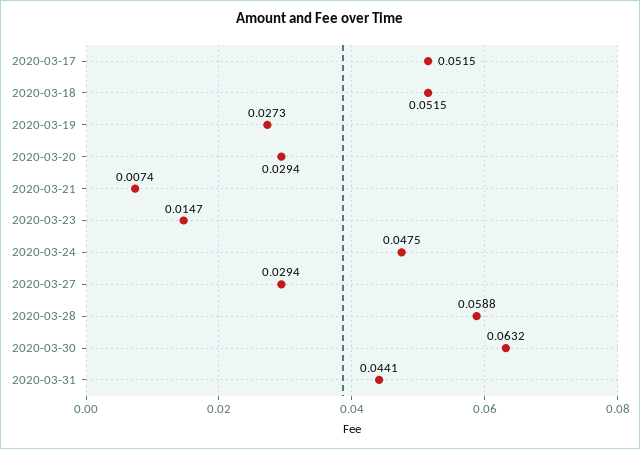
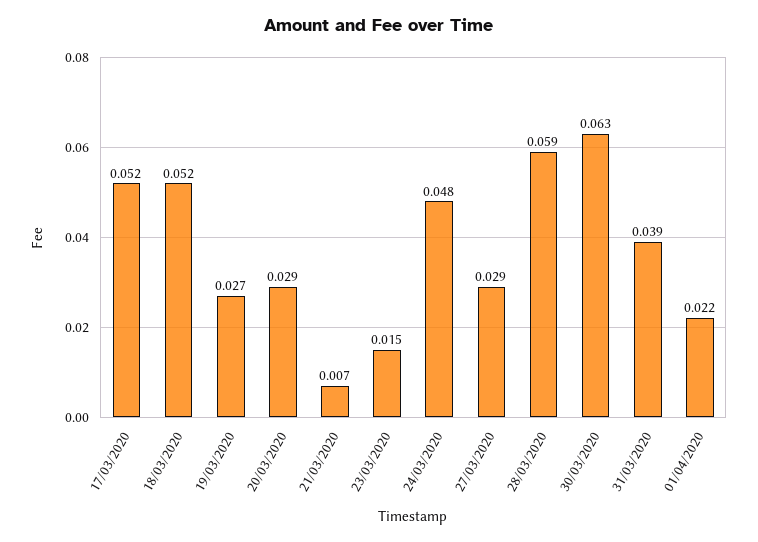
2020-03-31: 0.0441 -> 0.039
01/04/2020: none -> 0.022

